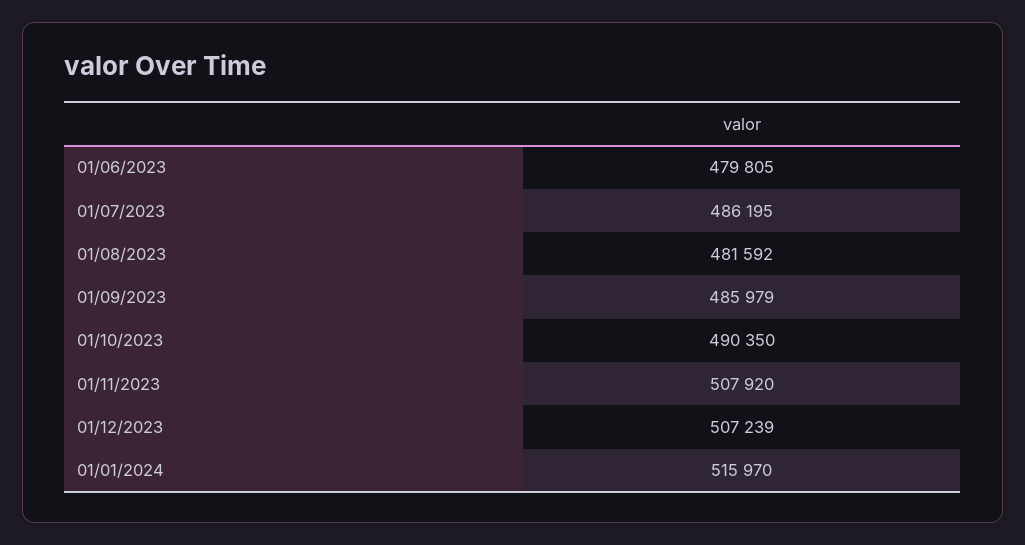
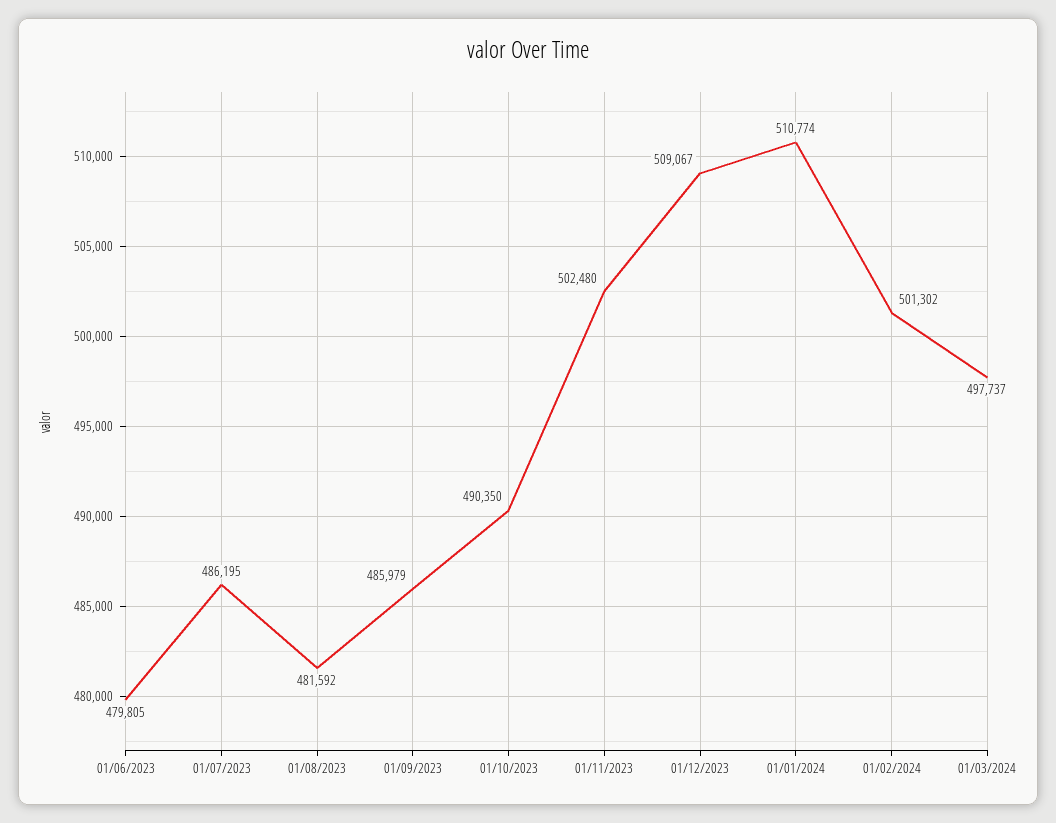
01/11/2023: 507920 -> 502480
01/12/2023: 507239 -> 509067
01/01/2024: 515970 -> 510774
01/02/2024: none -> 501302
01/03/2024: none -> 497737

